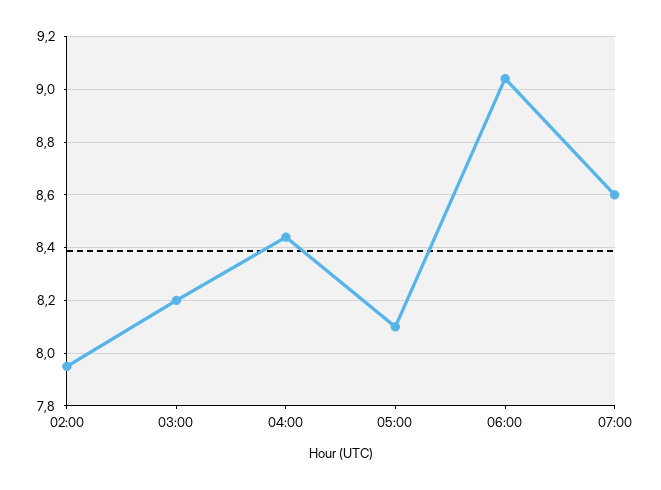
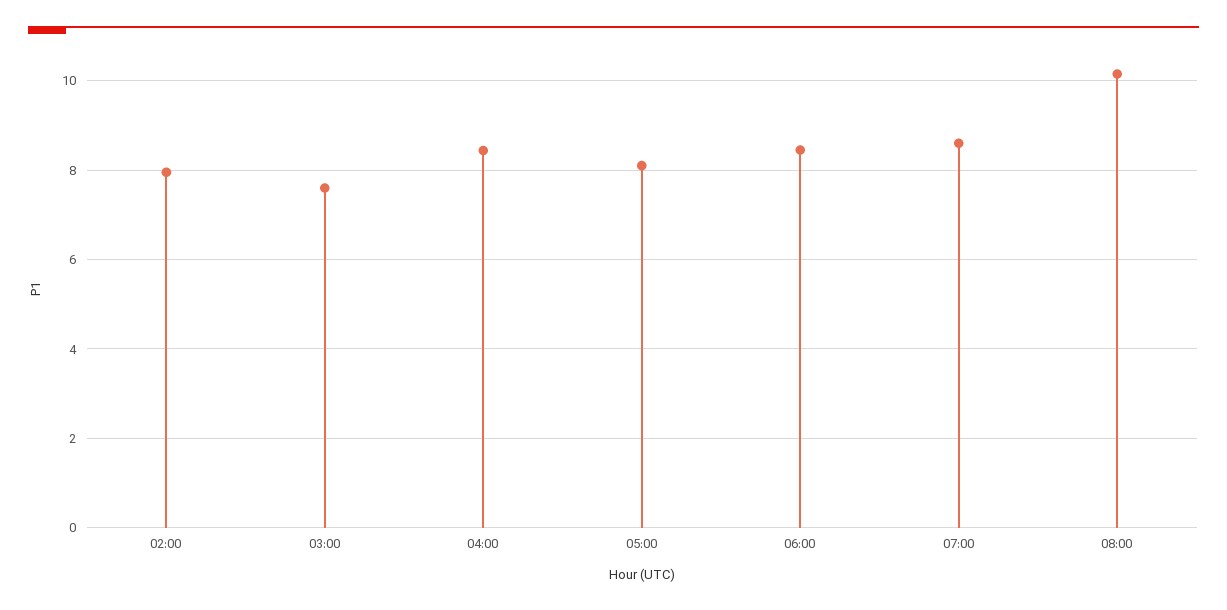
03:00: 8.2 -> 7.6
06:00: 9.05 -> 8.4
08:00: none -> 10.2

